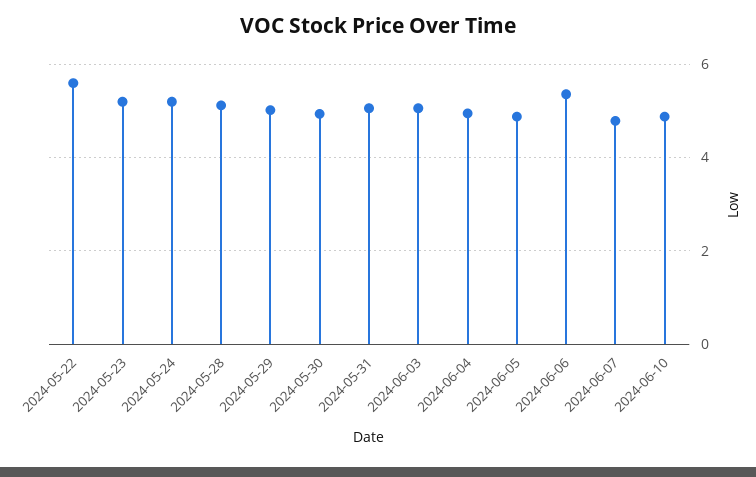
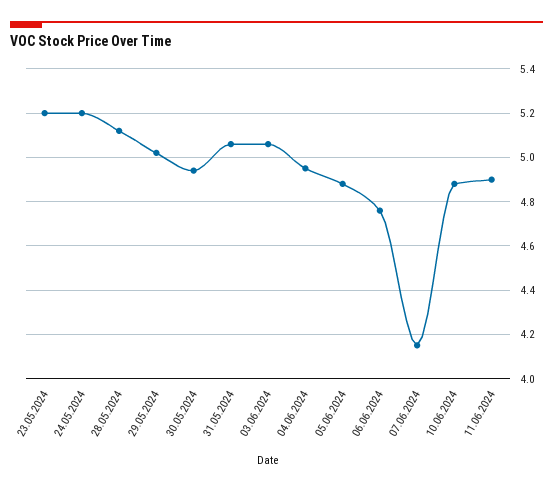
2024-05-22: 5.6 -> none
2024-06-06: 5.4 -> 4.75
2024-06-07: 4.8 -> 4.15
11.06.2024: none -> 4.9

